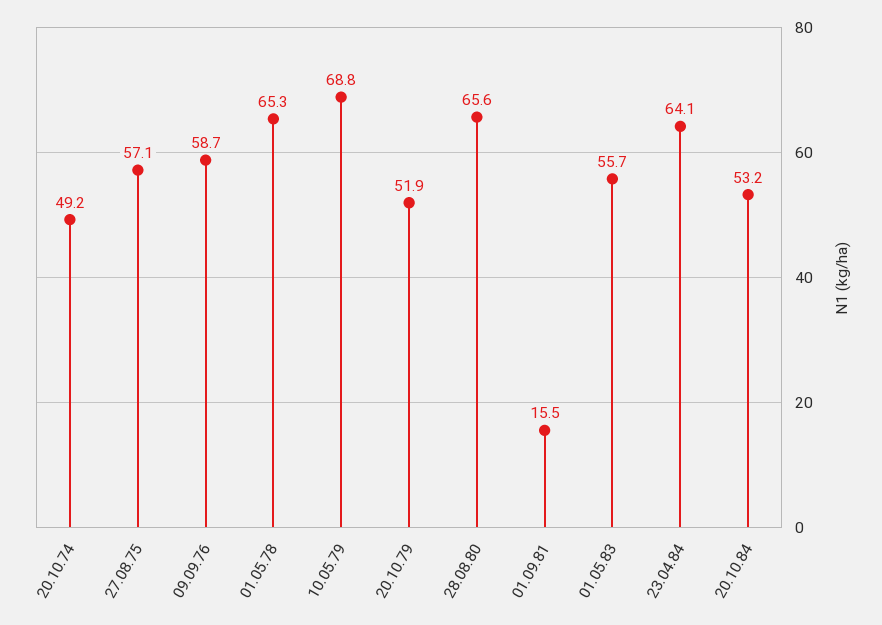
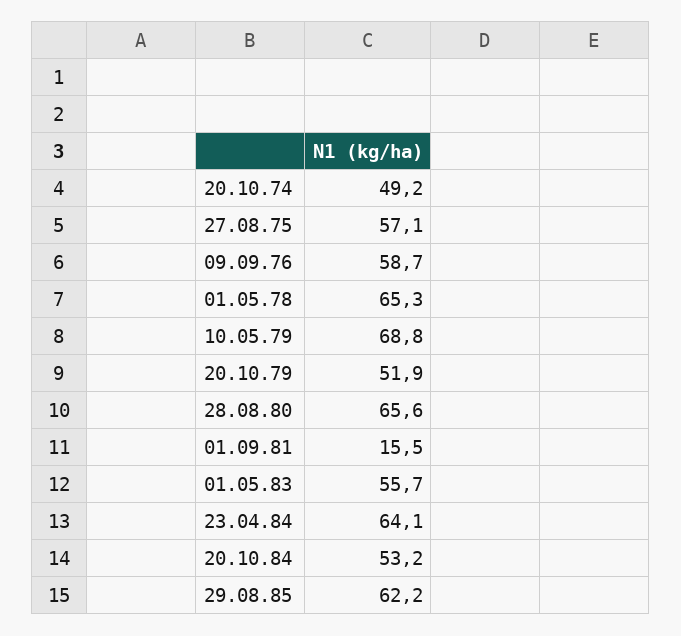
29.08.85: none -> 62.2

